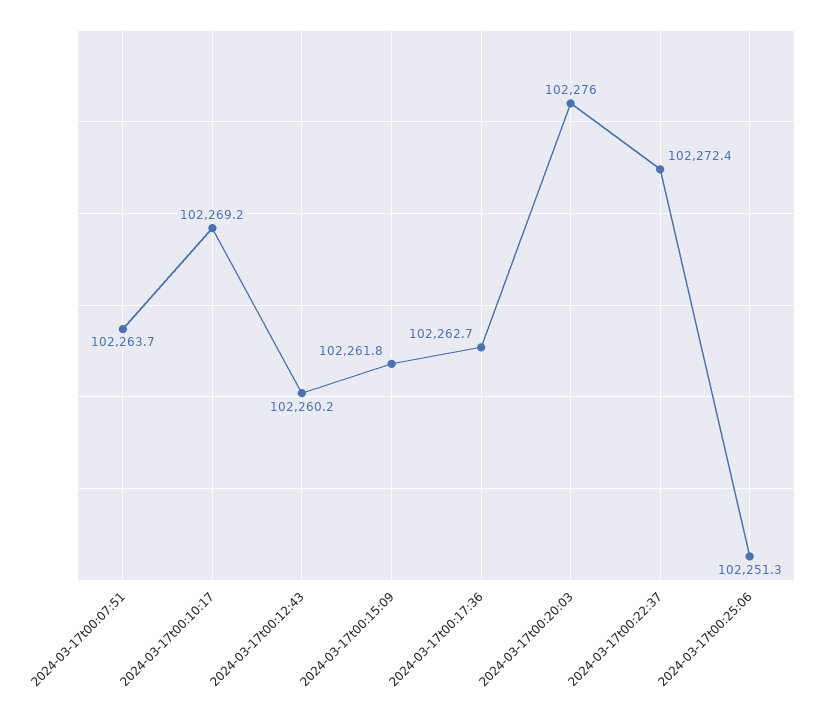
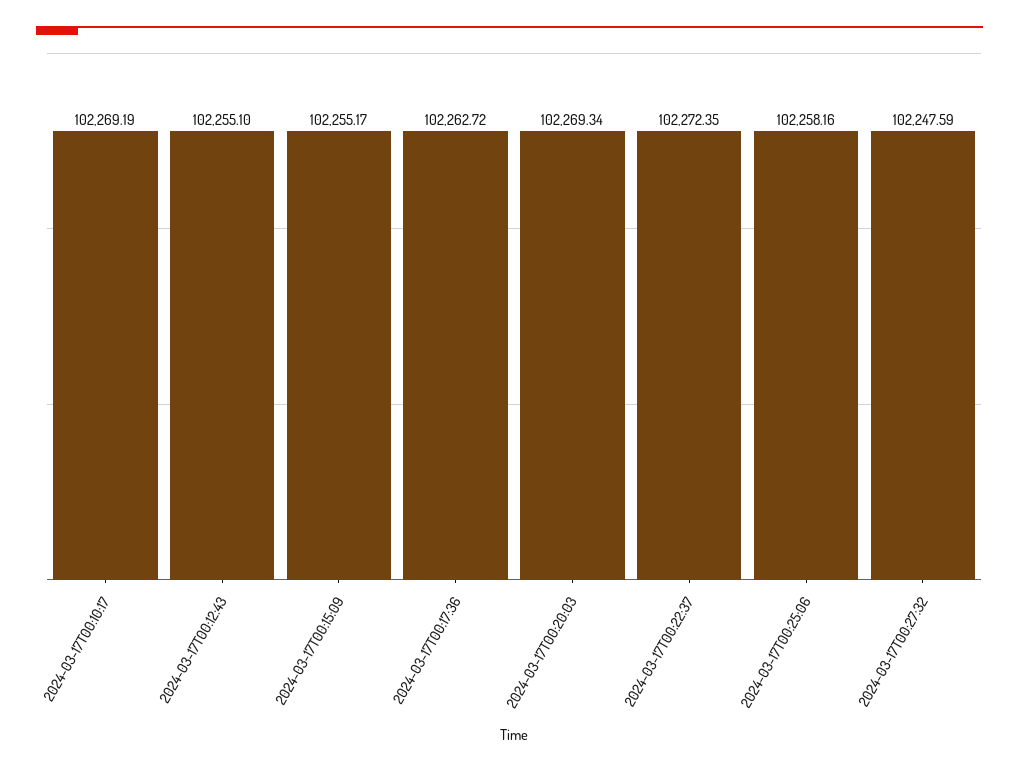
2024-03-17t00:07:51: 102263.7 -> none
2024-03-17t00:12:43: 102260.2 -> 102255.1
2024-03-17t00:15:09: 102261.8 -> 102255.17
2024-03-17t00:20:03: 102276 -> 102269.34
2024-03-17t00:25:06: 102251.3 -> 102258.16
2024-03-17T00:27:32: none -> 102247.59

